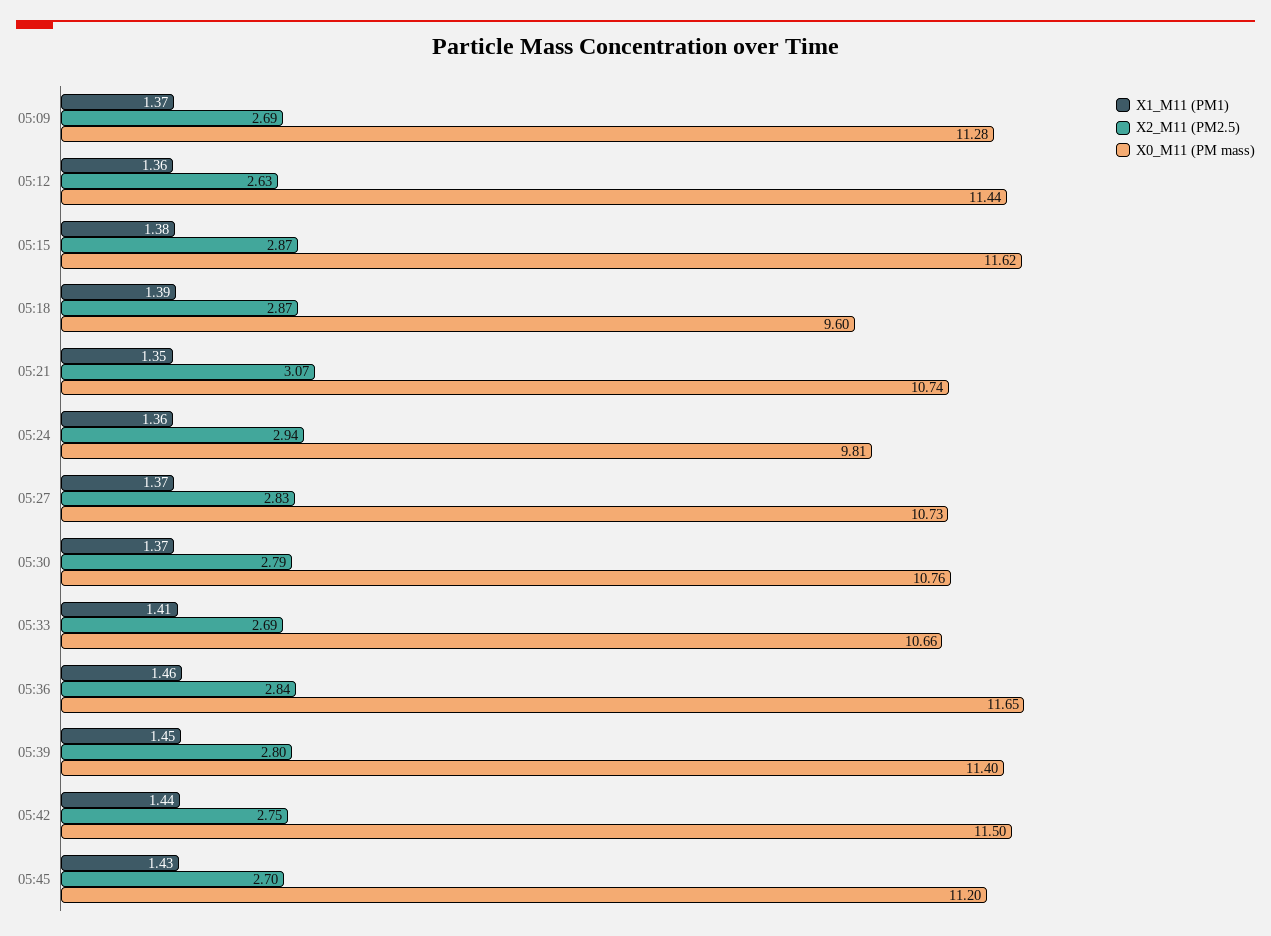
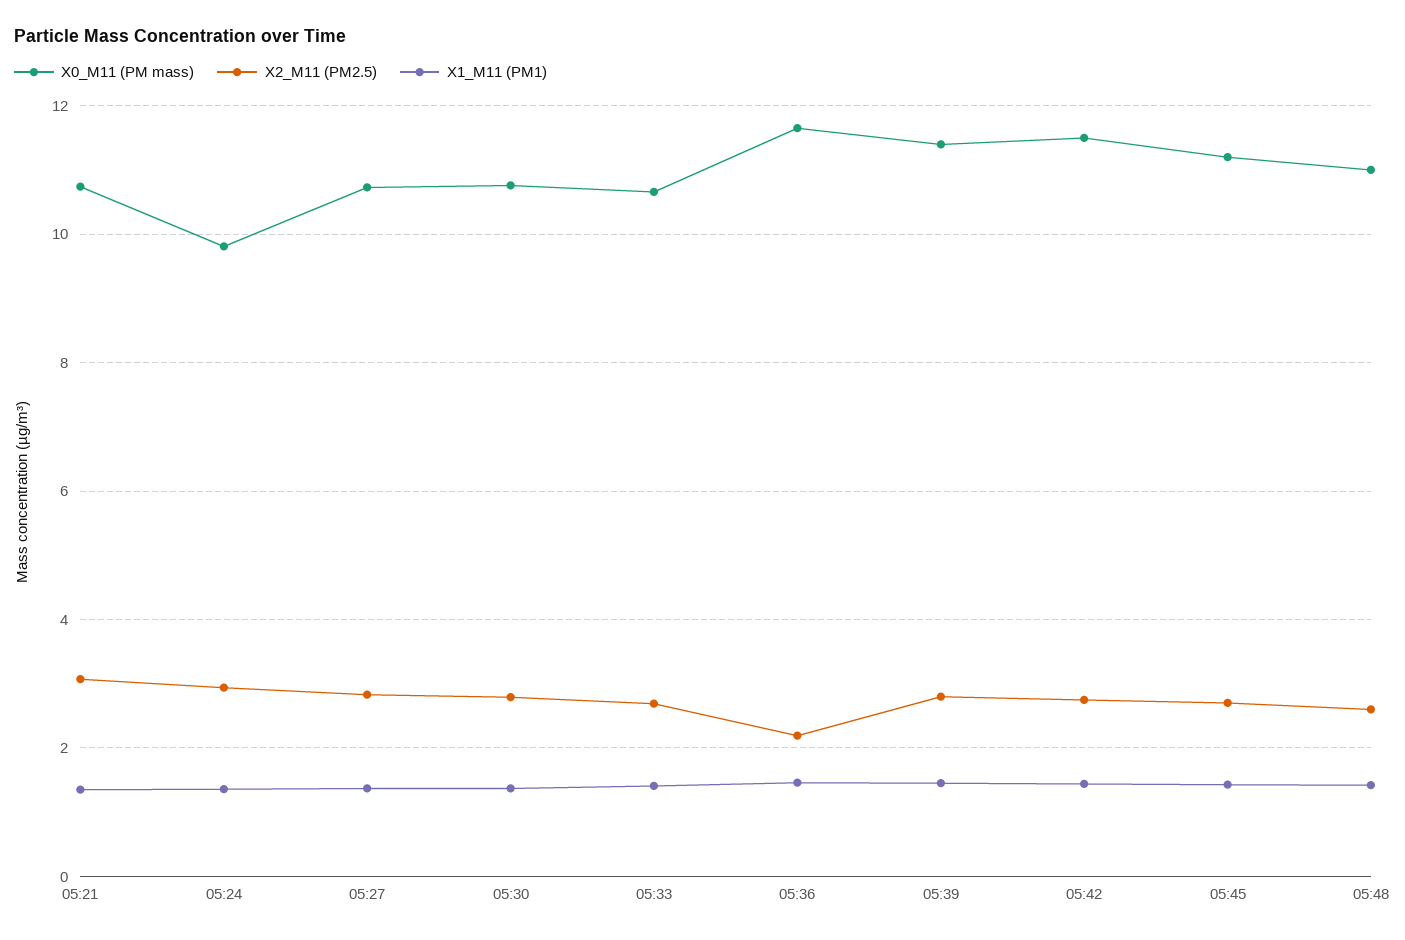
X1_M11 (PM1), 05:09: 1.37 -> none
X2_M11 (PM2.5), 05:09: 2.69 -> none
X0_M11 (PM mass), 05:09: 11.28 -> none
X1_M11 (PM1), 05:12: 1.36 -> none
X2_M11 (PM2.5), 05:12: 2.63 -> none
X0_M11 (PM mass), 05:12: 11.44 -> none
X1_M11 (PM1), 05:15: 1.38 -> none
X2_M11 (PM2.5), 05:15: 2.87 -> none
X0_M11 (PM mass), 05:15: 11.62 -> none
X1_M11 (PM1), 05:18: 1.39 -> none
X2_M11 (PM2.5), 05:18: 2.87 -> none
X0_M11 (PM mass), 05:18: 9.6 -> none
X2_M11 (PM2.5), 05:36: 2.84 -> 2.2
X0_M11 (PM mass), 05:48: none -> 11
X2_M11 (PM2.5), 05:48: none -> 2.6
X1_M11 (PM1), 05:48: none -> 1.4

